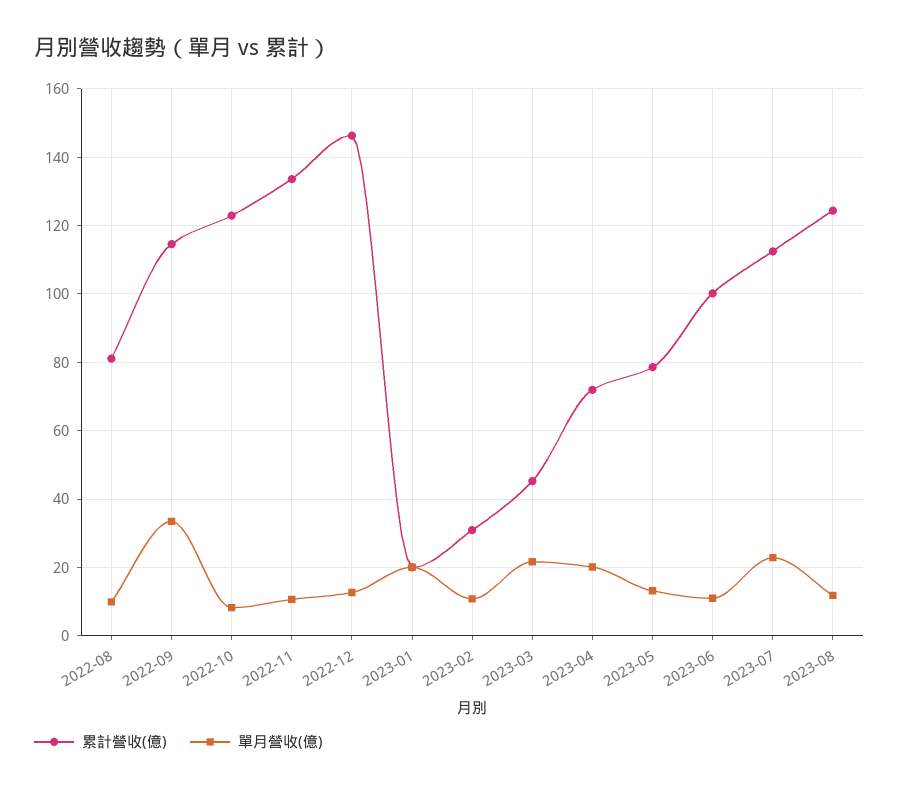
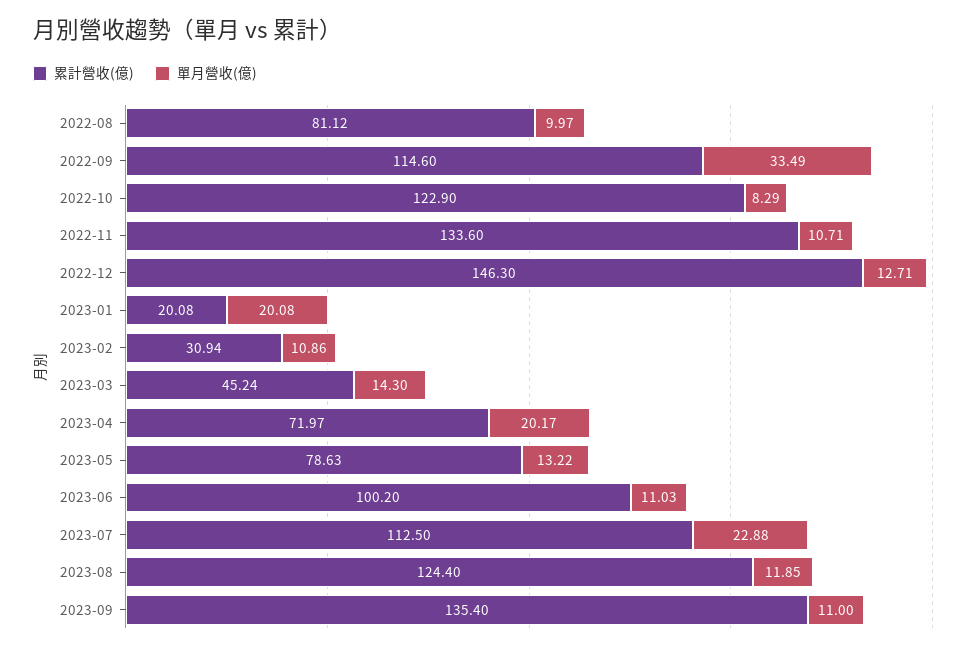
單月營收(億), 2023-03: 22 -> 14.3
累計營收(億), 2023-09: none -> 135.4
單月營收(億), 2023-09: none -> 11

